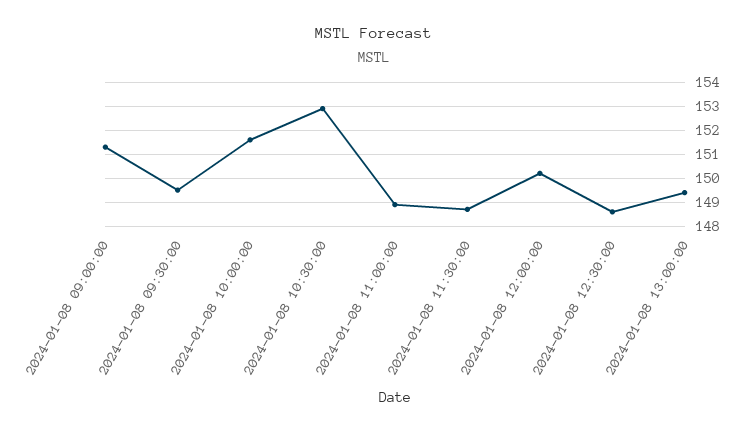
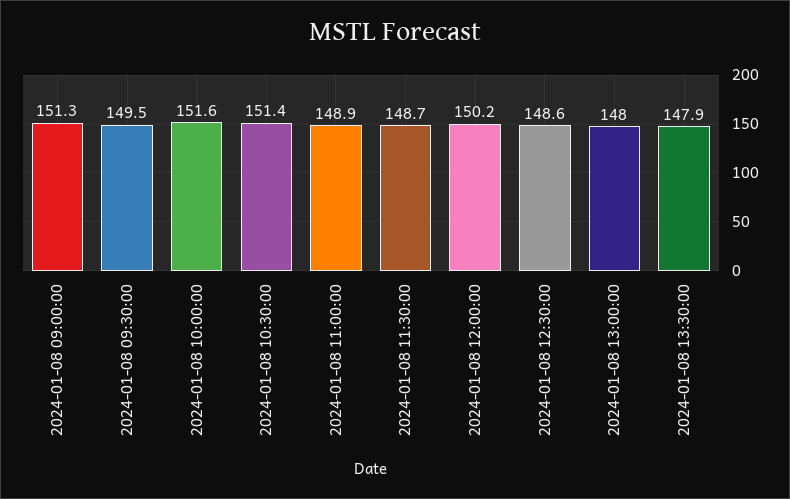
2024-01-08 10:30:00: 153 -> 151.4
2024-01-08 13:00:00: 149.5 -> 148
2024-01-08 13:30:00: none -> 147.9

